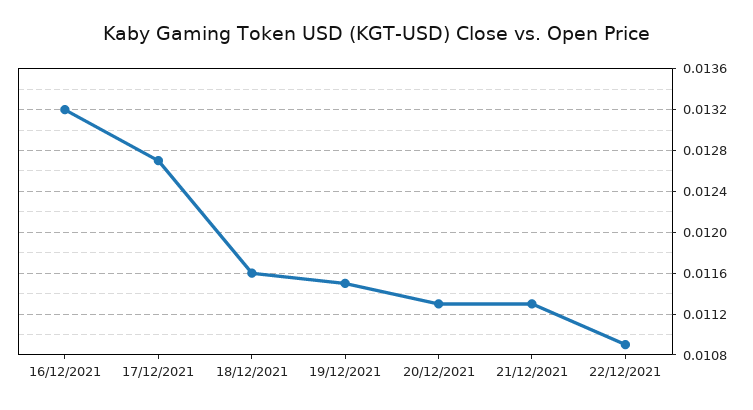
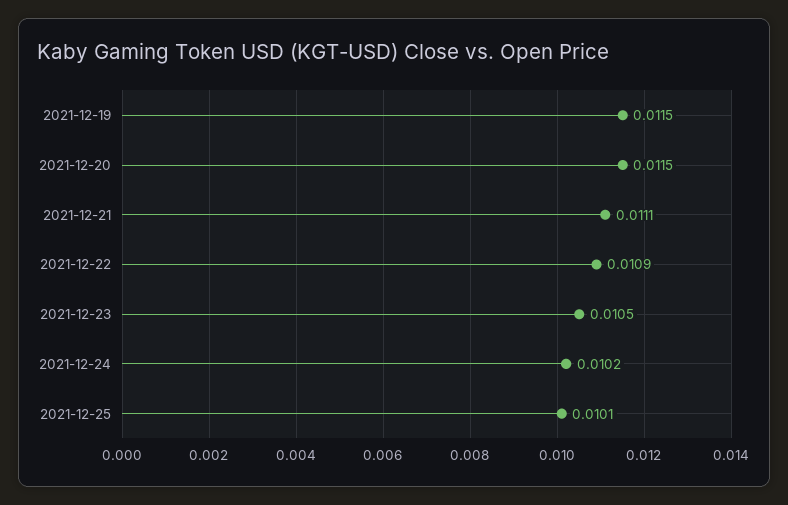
16/12/2021: 0.0132 -> none
17/12/2021: 0.0127 -> none
18/12/2021: 0.0116 -> none
20/12/2021: 0.0113 -> 0.0115
21/12/2021: 0.0113 -> 0.0111
2021-12-23: none -> 0.0105
2021-12-24: none -> 0.0102
2021-12-25: none -> 0.0101

